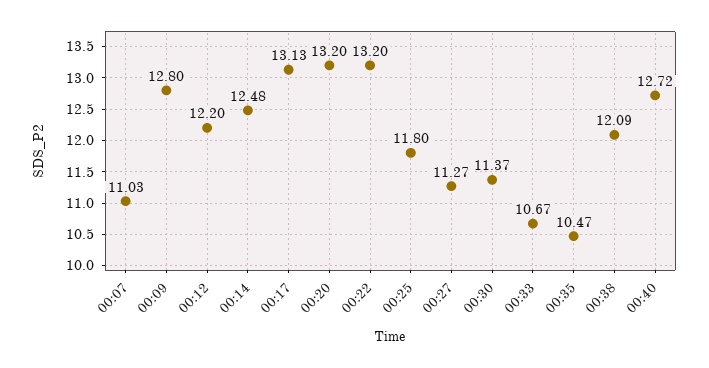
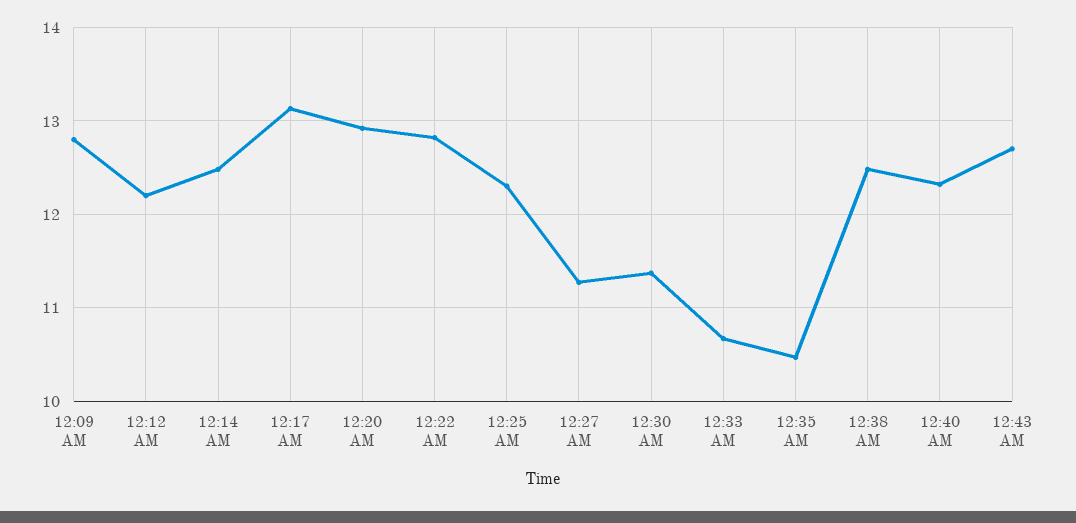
00:07: 11.03 -> none
00:20: 13.2 -> 12.9
00:22: 13.2 -> 12.8
00:25: 11.8 -> 12.3
00:38: 12.09 -> 12.5
00:40: 12.72 -> 12.3
12:43 AM: none -> 12.7

